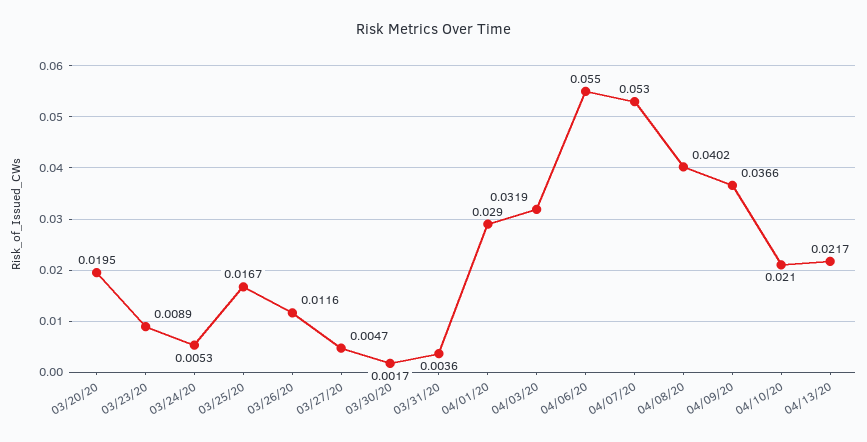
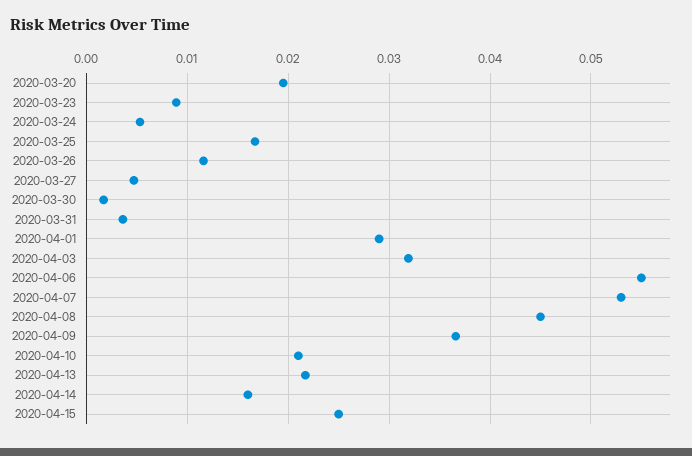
04/08/20: 0.0402 -> 0.045
2020-04-14: none -> 0.016
2020-04-15: none -> 0.025

